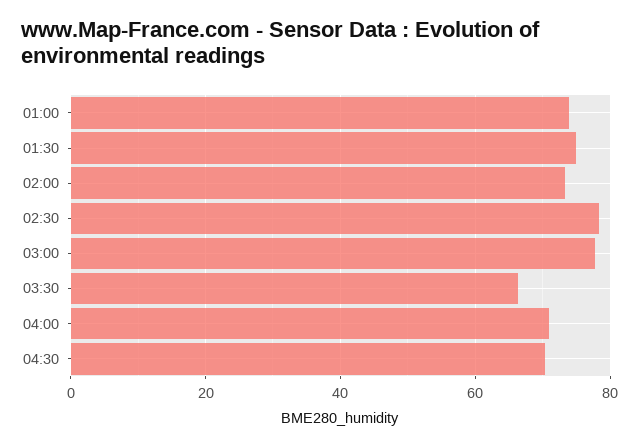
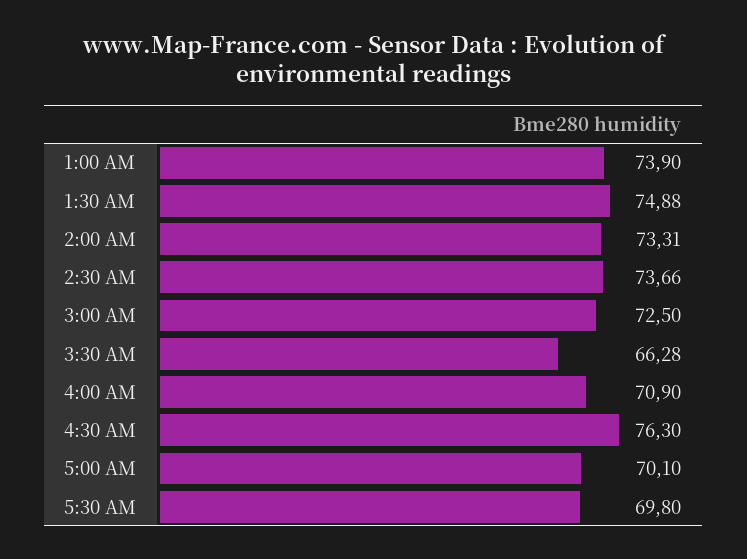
02:30: 78 -> 73.66
03:00: 78 -> 72.5
04:30: 70 -> 76.3
5:00 AM: none -> 70.1
5:30 AM: none -> 69.8

